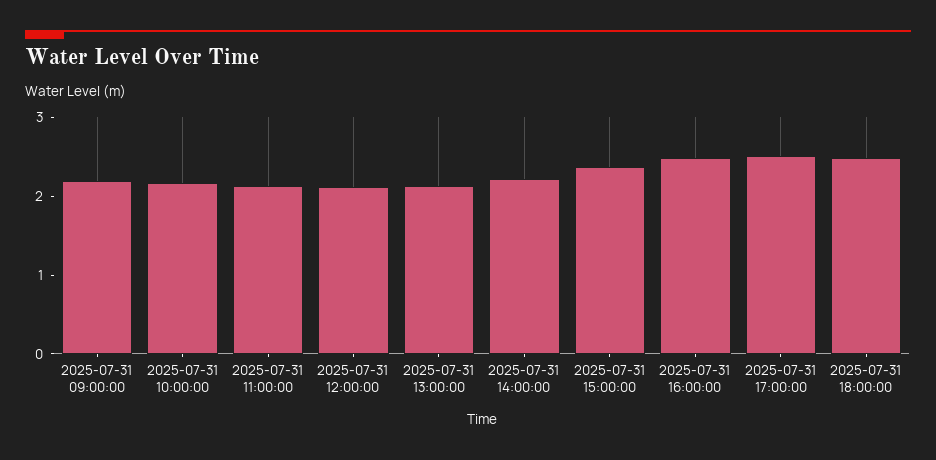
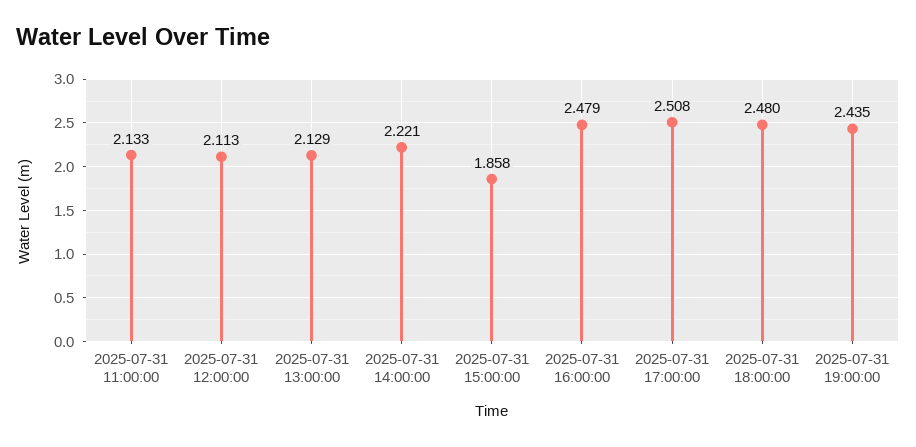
2025-07-31 09:00:00: 2.2 -> none
2025-07-31 10:00:00: 2.2 -> none
2025-07-31 15:00:00: 2.4 -> 1.858
2025-07-31 19:00:00: none -> 2.435

